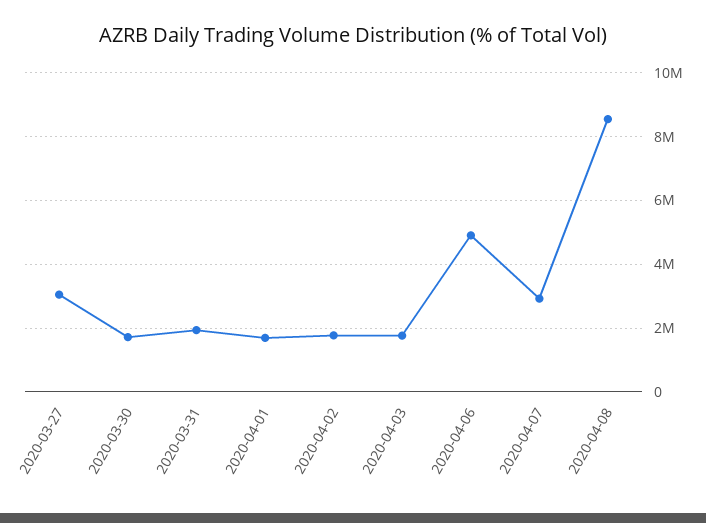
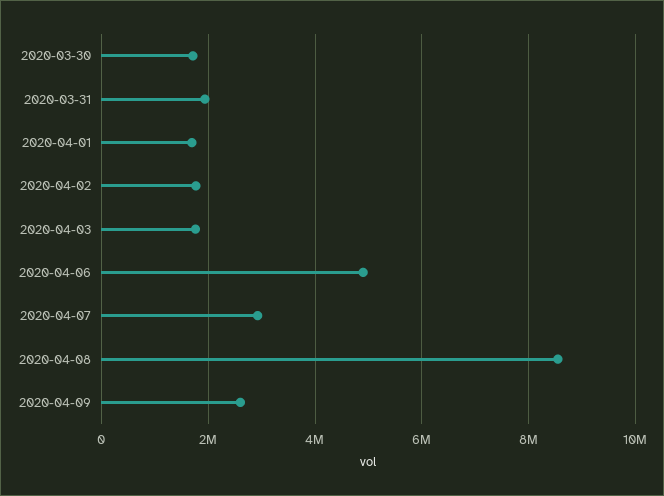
2020-03-27: 3000000 -> none
2020-04-09: none -> 2600000

